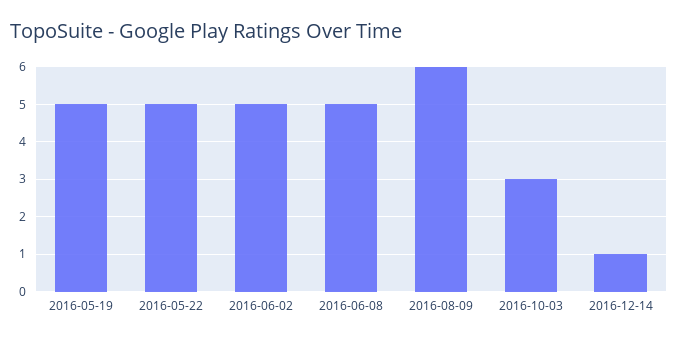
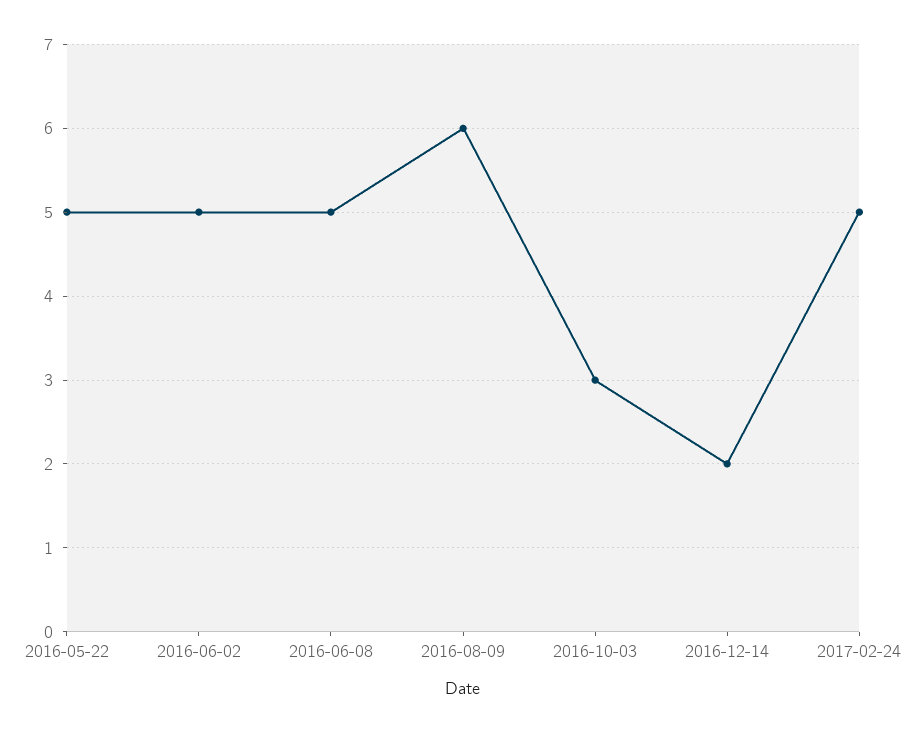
2016-05-19: 5 -> none
2016-12-14: 1 -> 2
2017-02-24: none -> 5

